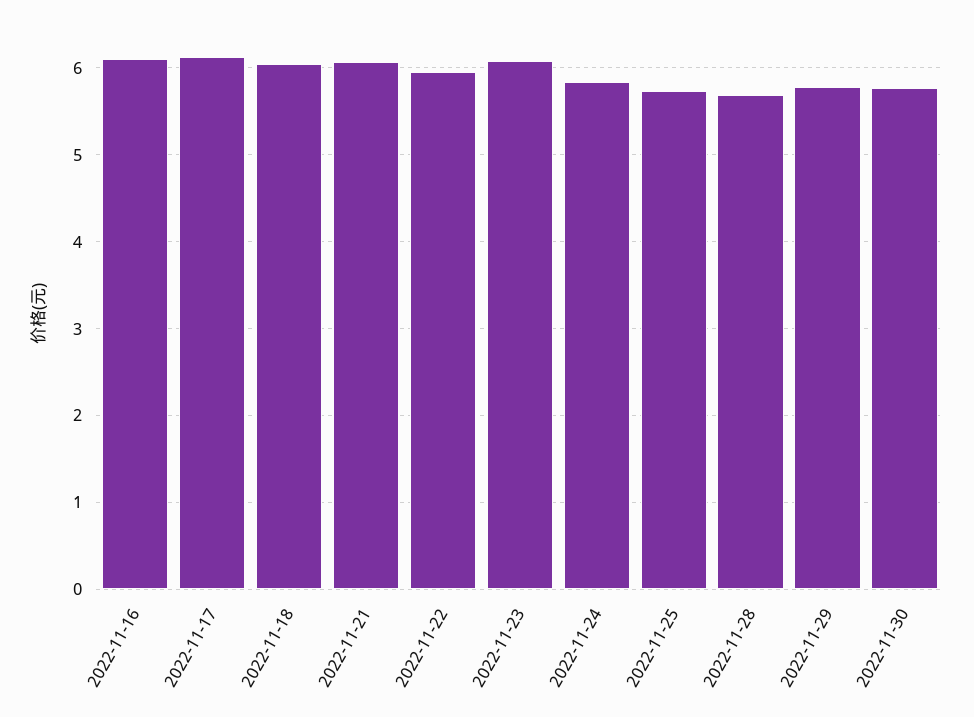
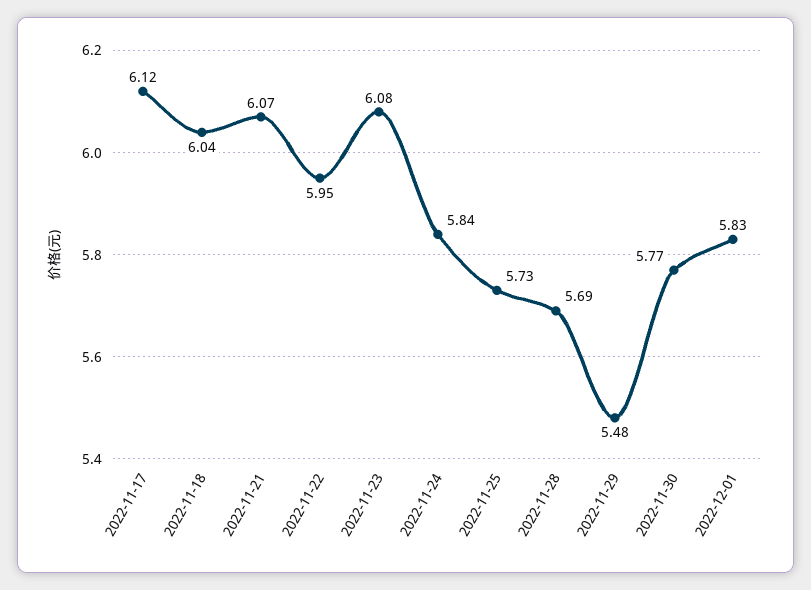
2022-11-16: 6.1 -> none
2022-11-29: 5.8 -> 5.48
2022-12-01: none -> 5.83

